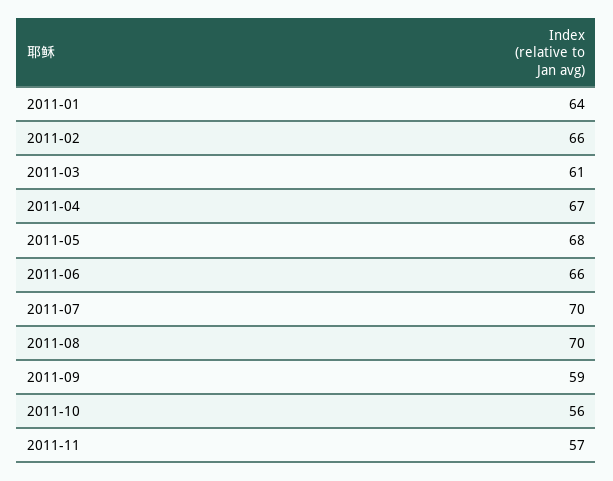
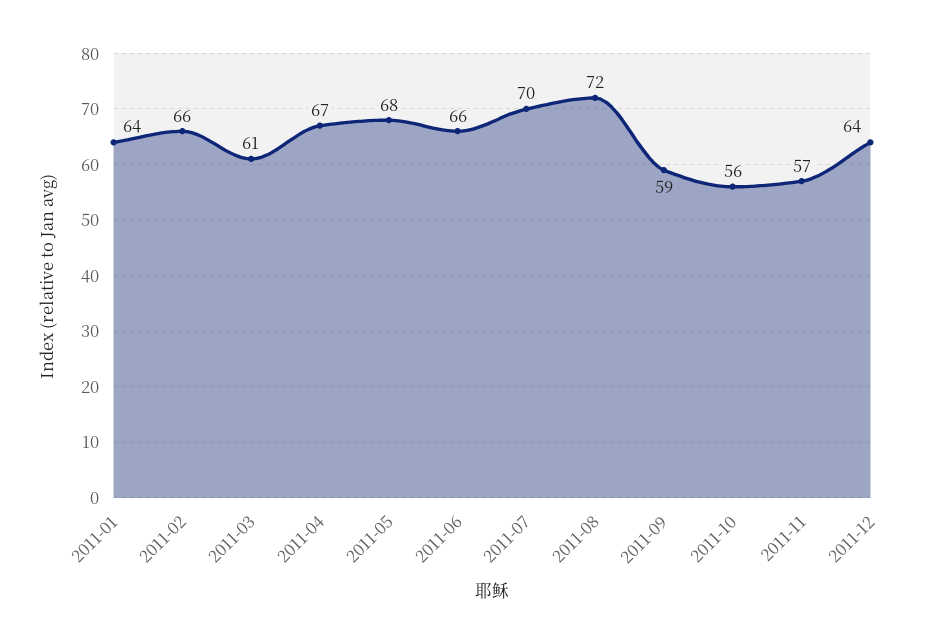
2011-08: 70 -> 72
2011-12: none -> 64

